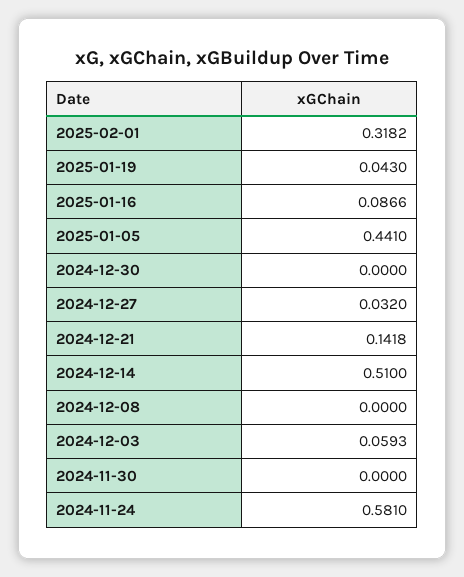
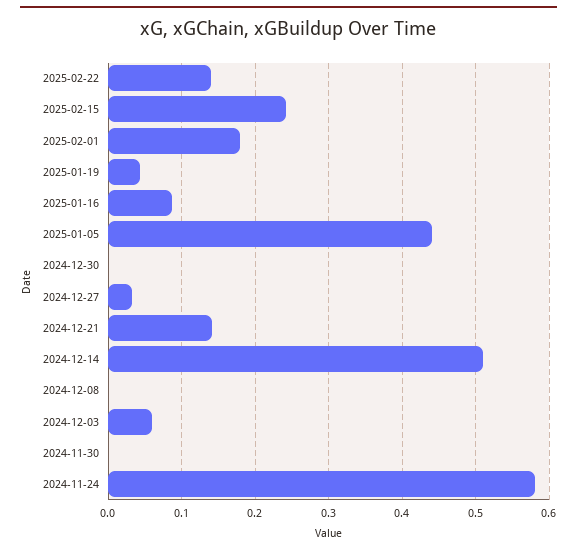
2025-02-01: 0.3182 -> 0.18
2025-02-22: none -> 0.14
2025-02-15: none -> 0.24

